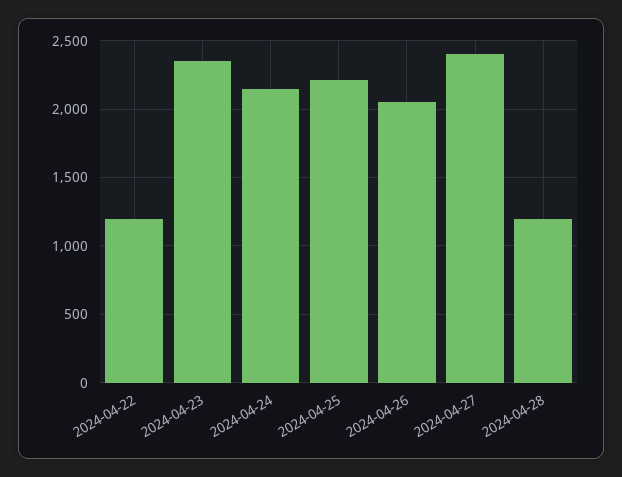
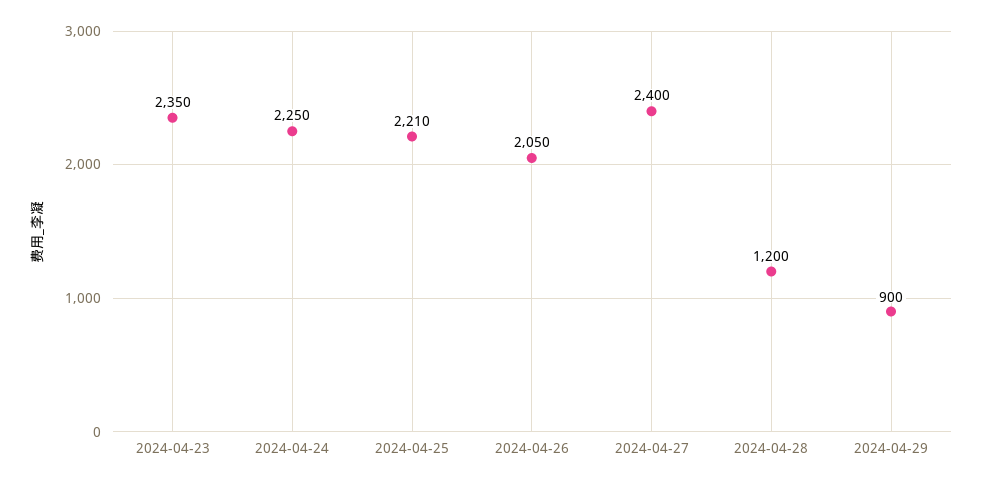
2024-04-22: 1200 -> none
2024-04-24: 2150 -> 2250
2024-04-29: none -> 900

